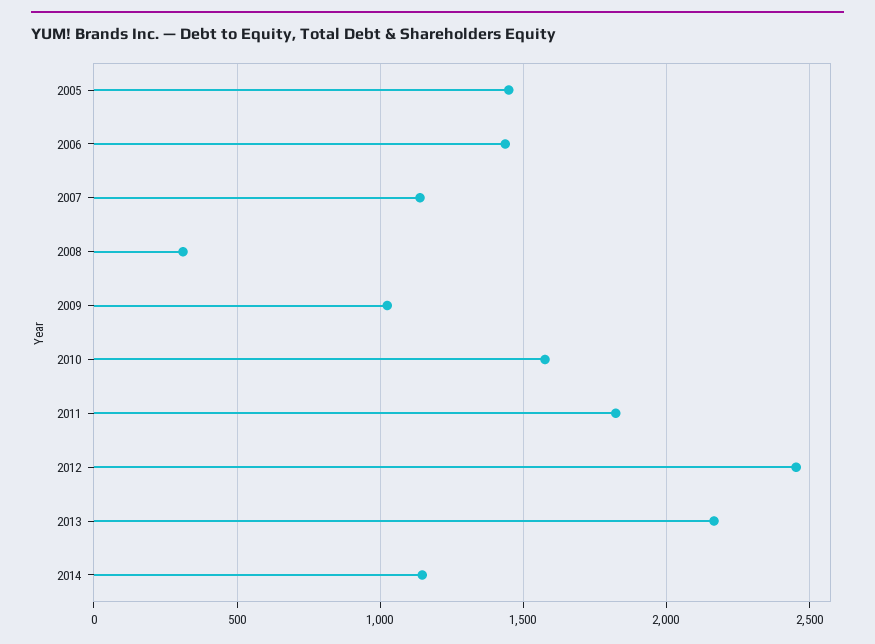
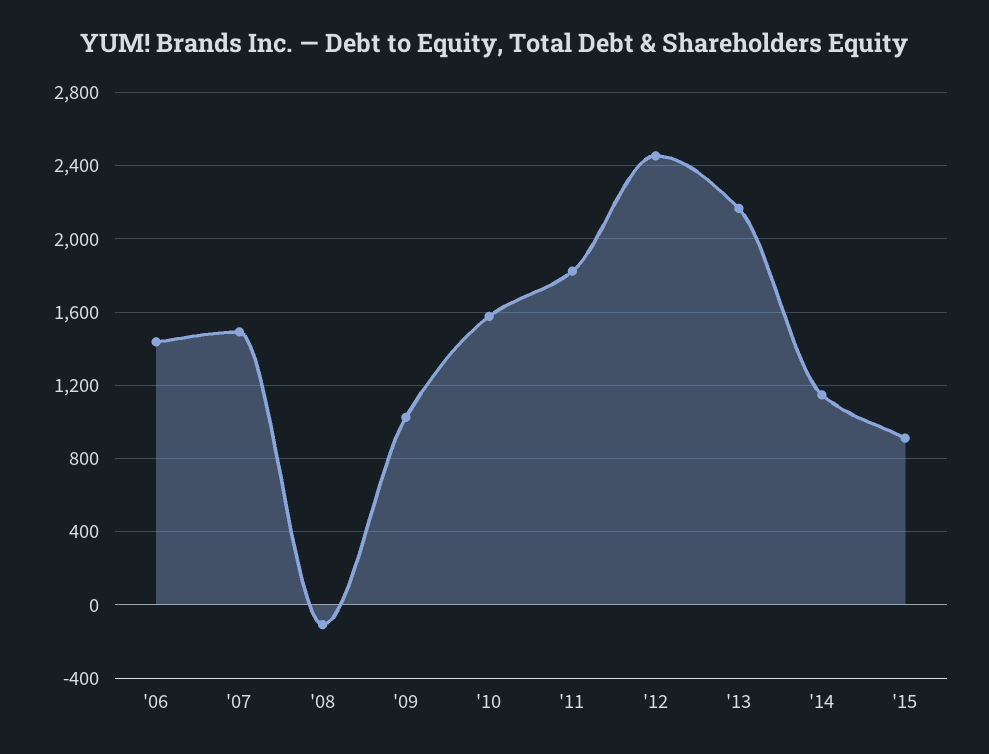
2005: 1450 -> none
2007: 1150 -> 1500
2008: 300 -> -100
'15: none -> 900

